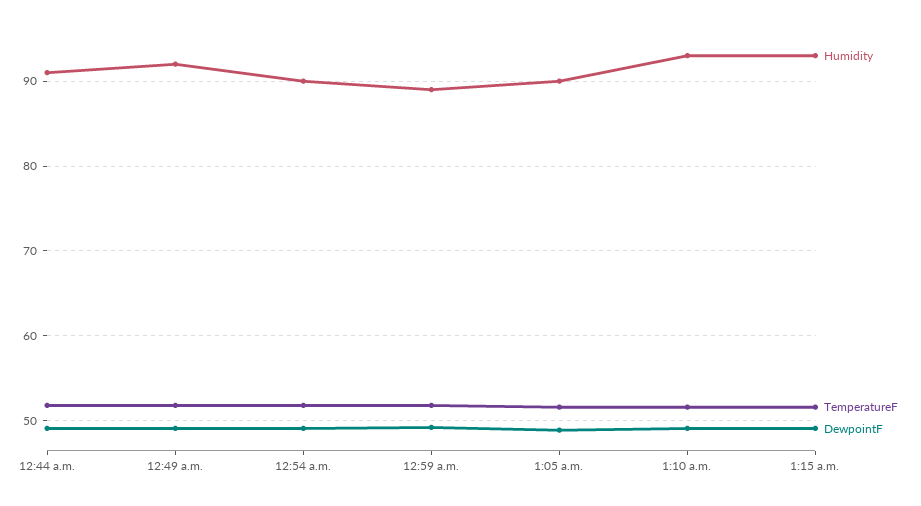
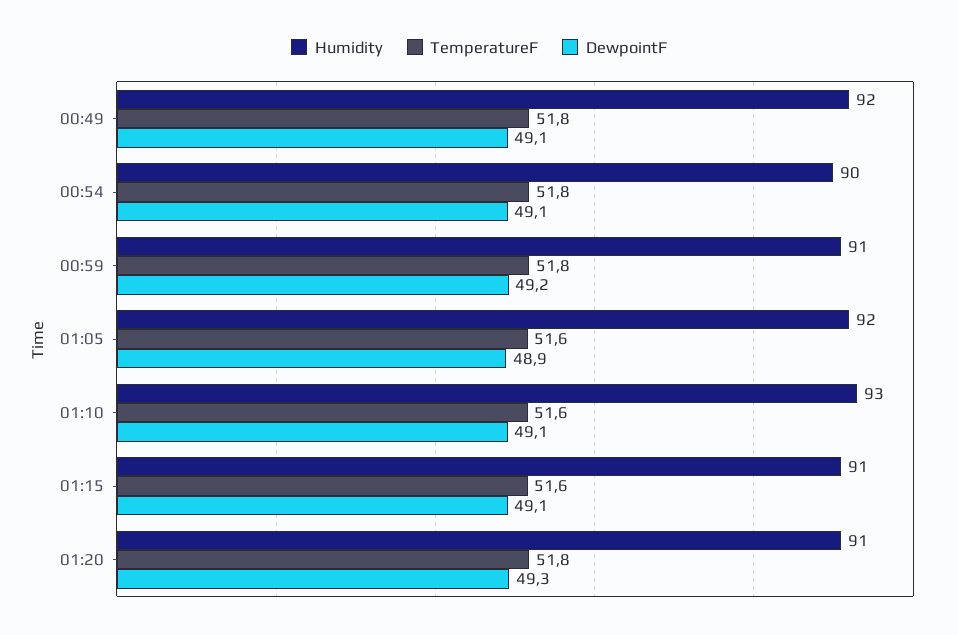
Humidity, 12:44 a.m.: 91 -> none
TemperatureF, 12:44 a.m.: 52 -> none
DewpointF, 12:44 a.m.: 49 -> none
Humidity, 12:59 a.m.: 89 -> 91
Humidity, 1:05 a.m.: 90 -> 92
Humidity, 1:15 a.m.: 93 -> 91
Humidity, 01:20: none -> 91
TemperatureF, 01:20: none -> 51.8
DewpointF, 01:20: none -> 49.3

